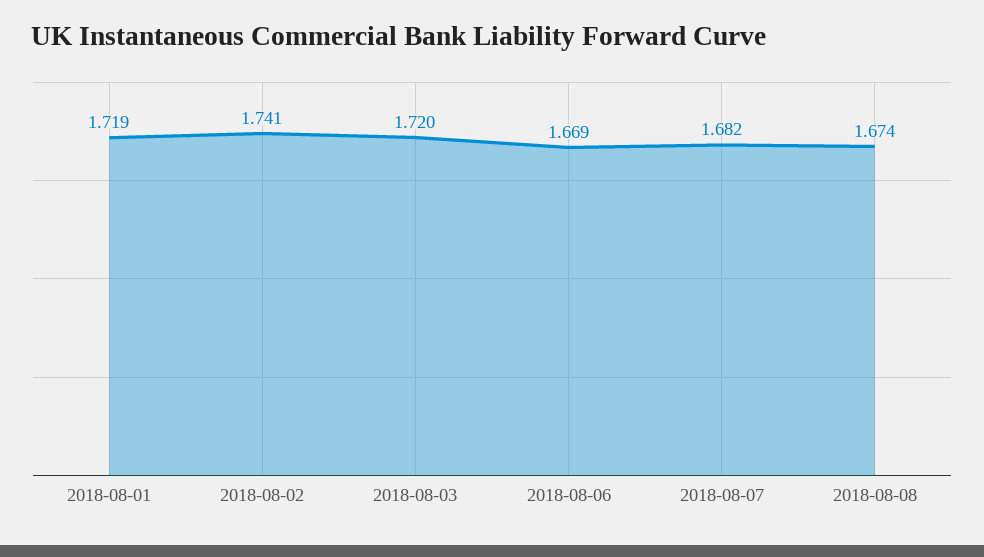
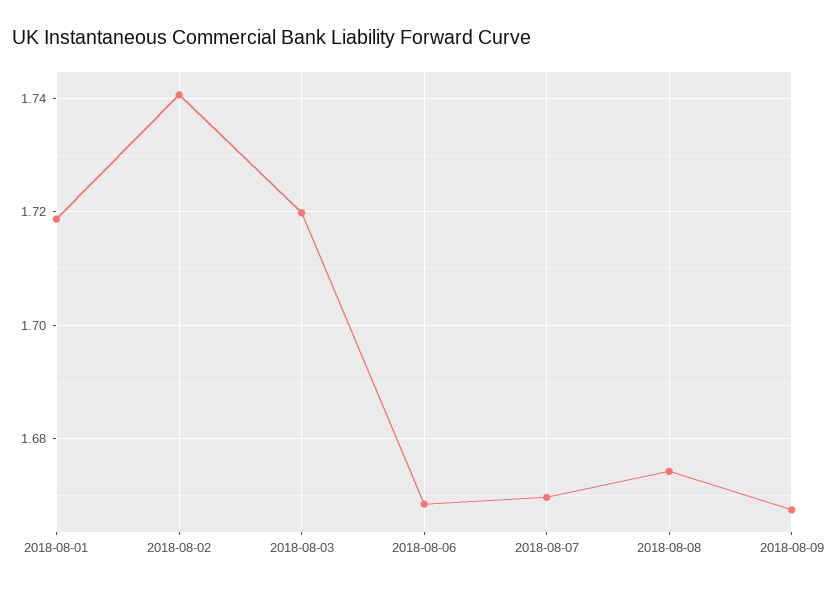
2018-08-07: 1.682 -> 1.67
2018-08-09: none -> 1.668

